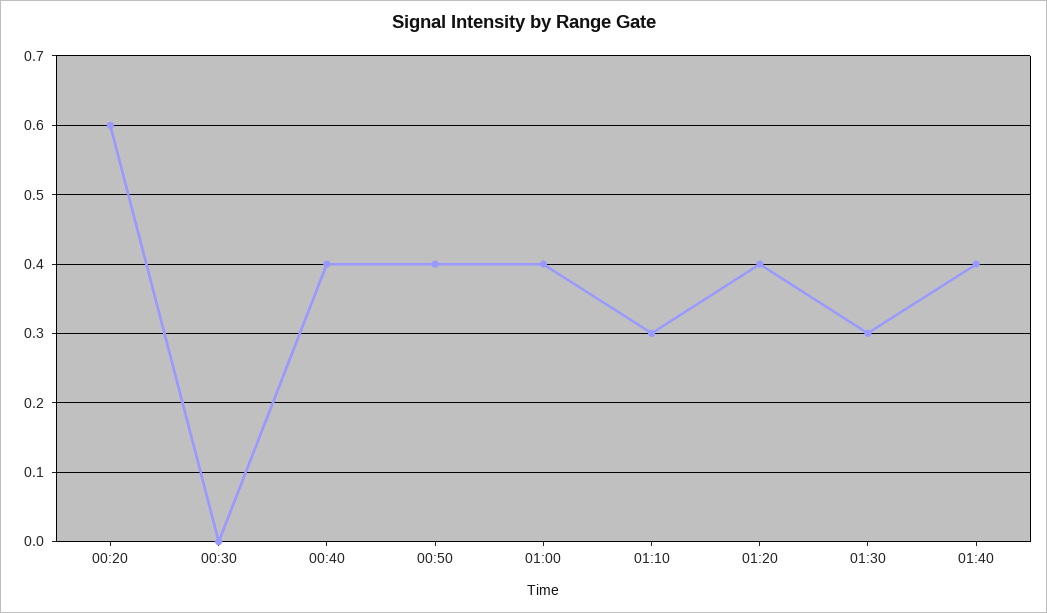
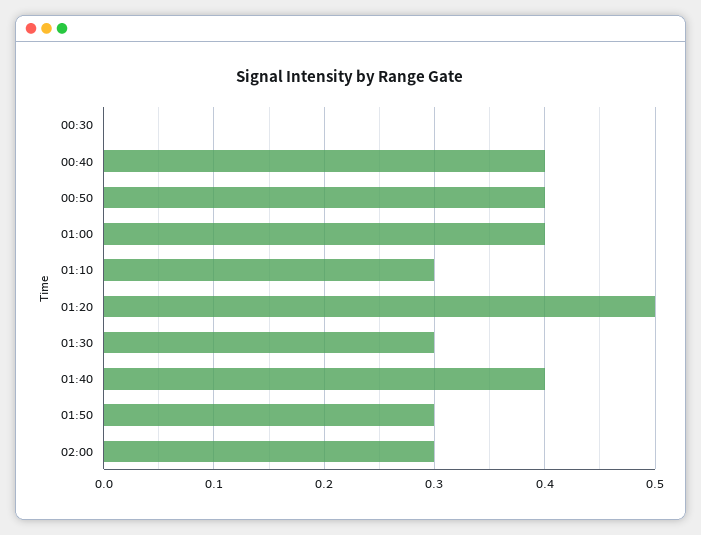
00:20: 0.6 -> none
01:20: 0.4 -> 0.5
01:50: none -> 0.3
02:00: none -> 0.3

